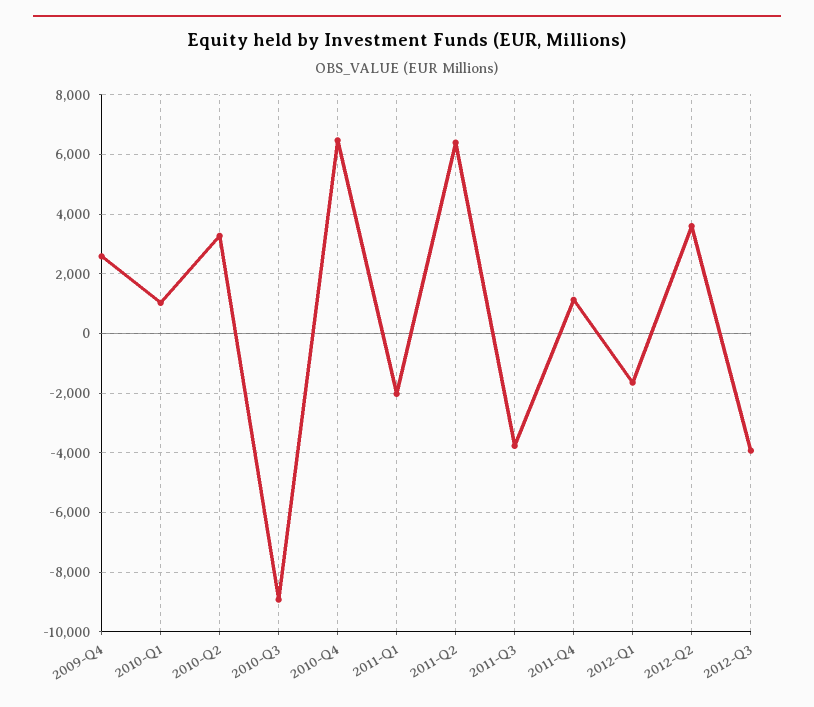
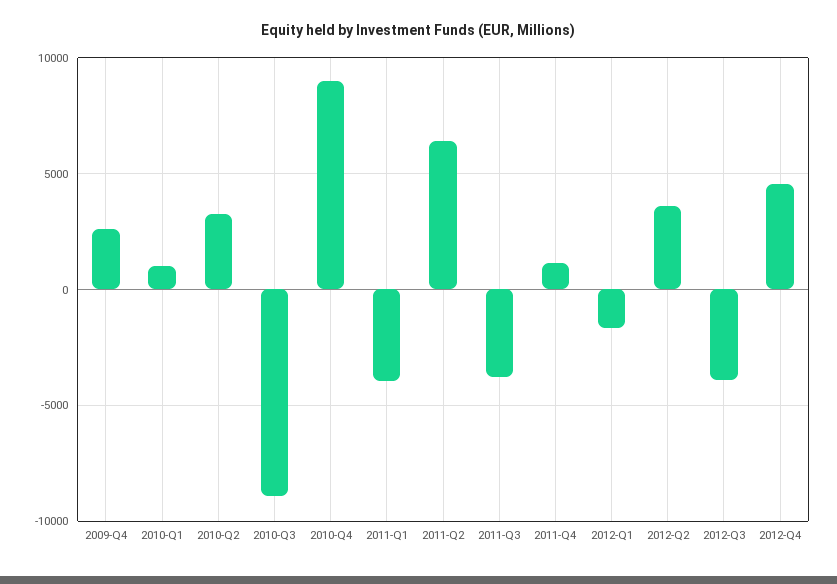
2010-Q4: 6500 -> 9000
2011-Q1: -2000 -> -4000
2012-Q4: none -> 4500

